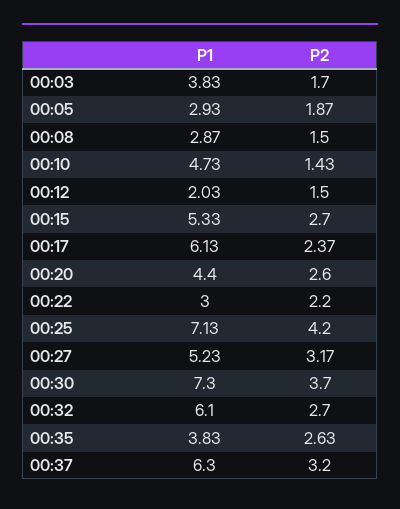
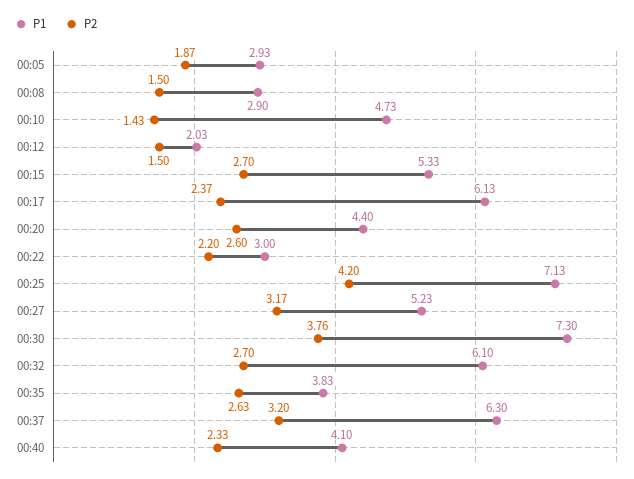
P1, 00:03: 3.83 -> none
P2, 00:03: 1.7 -> none
P1, 00:08: 2.87 -> 2.9
P2, 00:30: 3.7 -> 3.76
P1, 00:40: none -> 4.1
P2, 00:40: none -> 2.33

